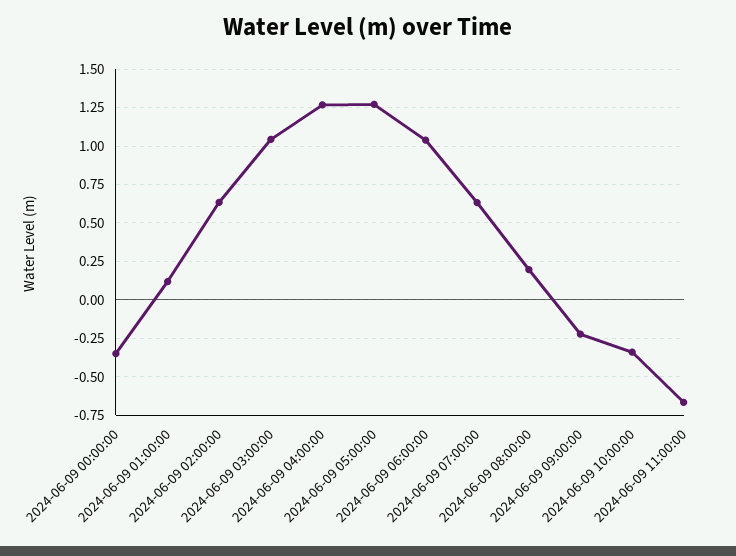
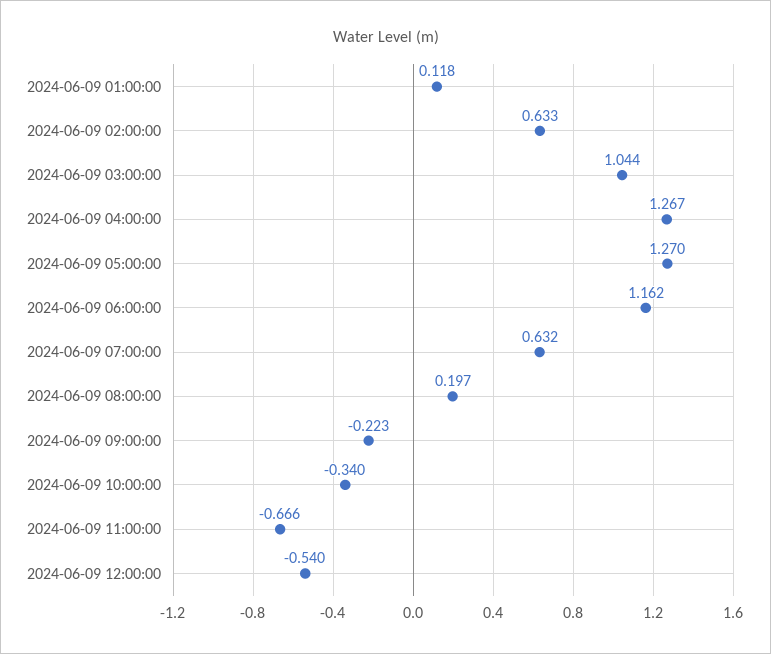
2024-06-09 00:00:00: -0.35 -> none
2024-06-09 06:00:00: 1.05 -> 1.162
2024-06-09 12:00:00: none -> -0.54

